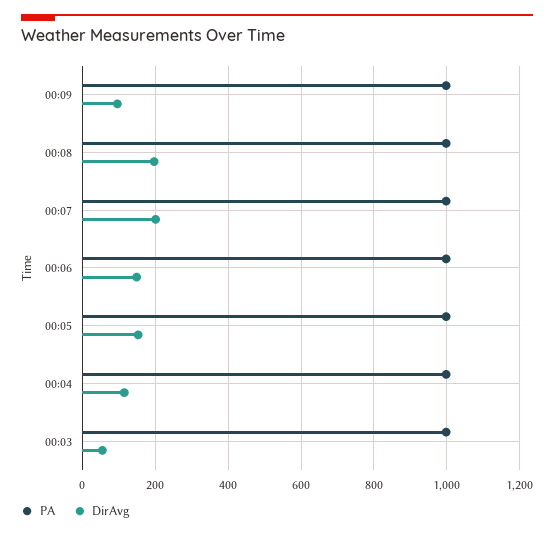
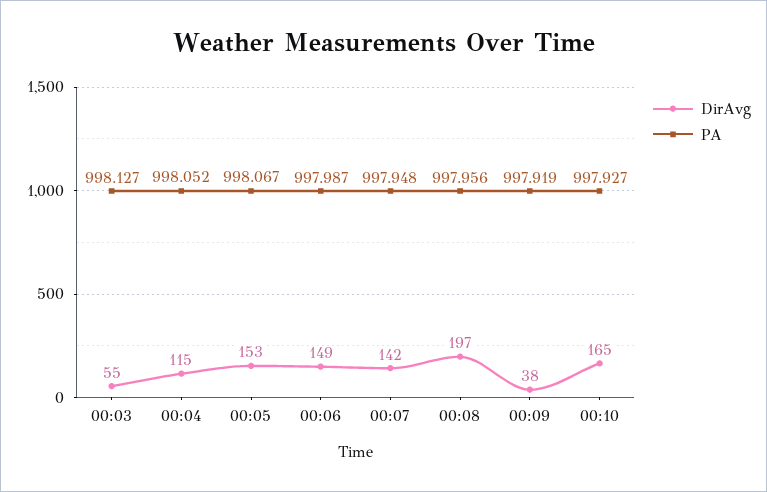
DirAvg, 00:09: 100 -> 38
DirAvg, 00:07: 200 -> 142
DirAvg, 00:10: none -> 165
PA, 00:10: none -> 997.927

